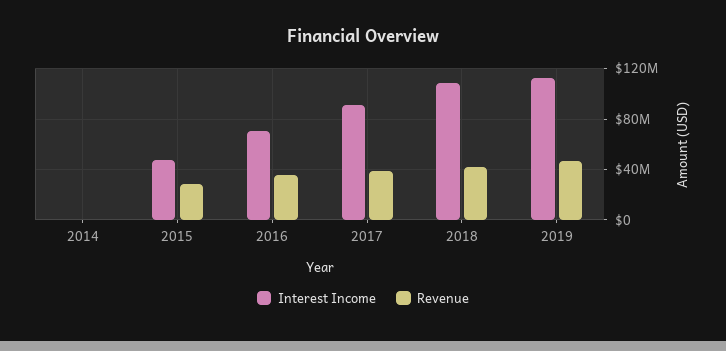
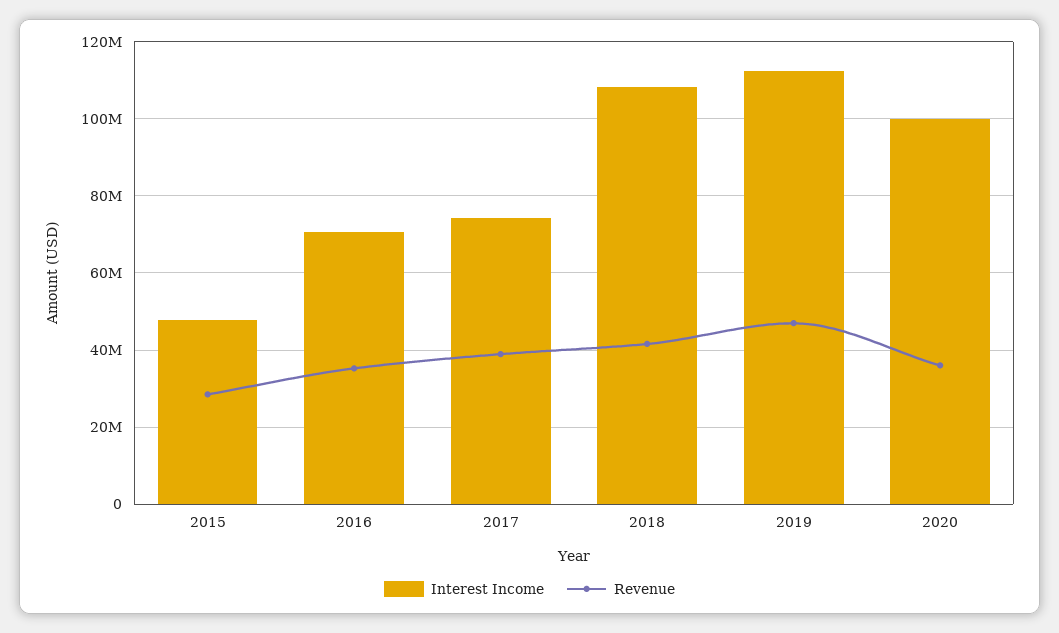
Interest Income, 2014: 0 -> none
Revenue, 2014: 0 -> none
Interest Income, 2017: 90000000 -> 74000000
Interest Income, 2020: none -> 100000000
Revenue, 2020: none -> 36000000

